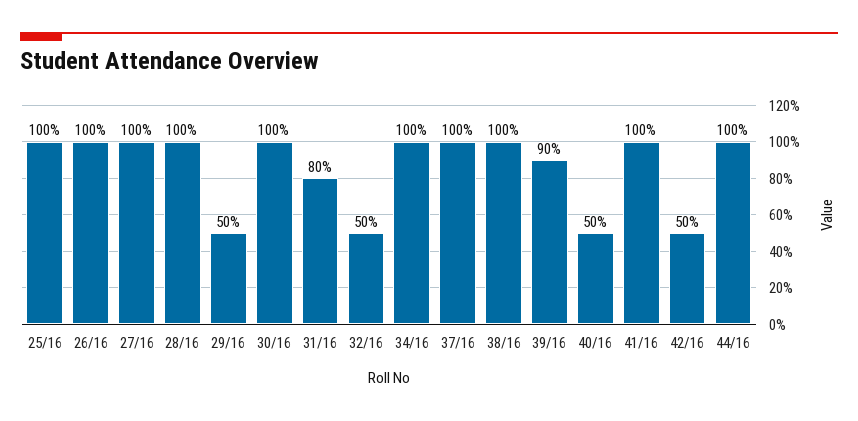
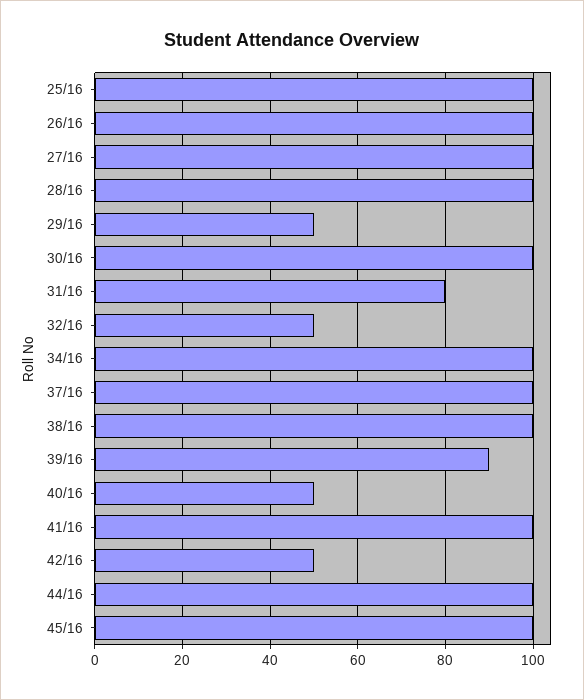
45/16: none -> 100

